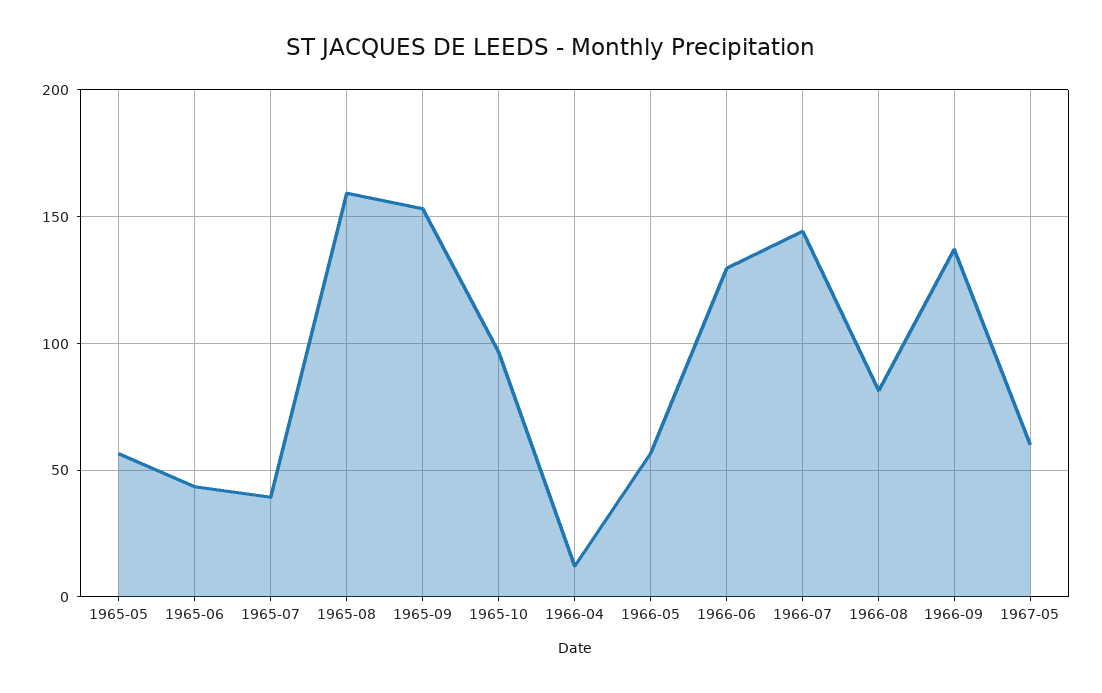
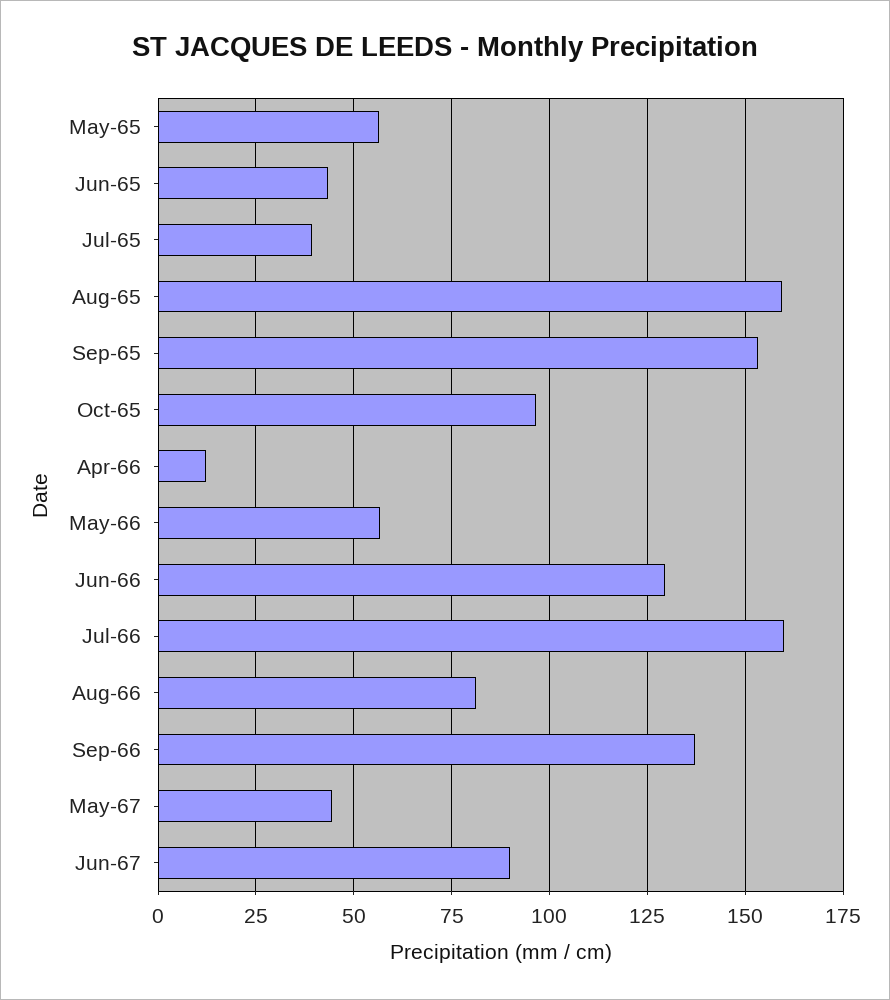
1966-07: 145 -> 160
1967-05: 60 -> 45
Jun-67: none -> 90

